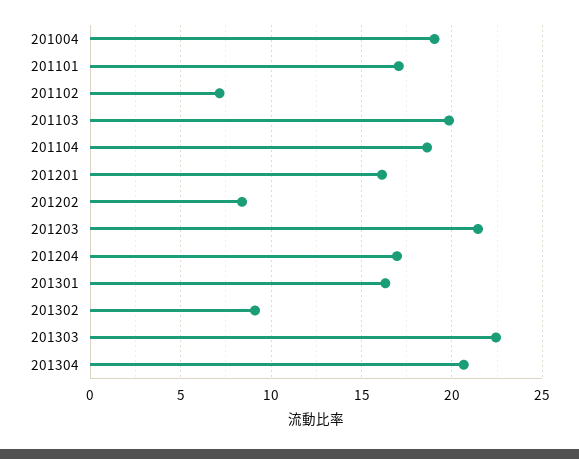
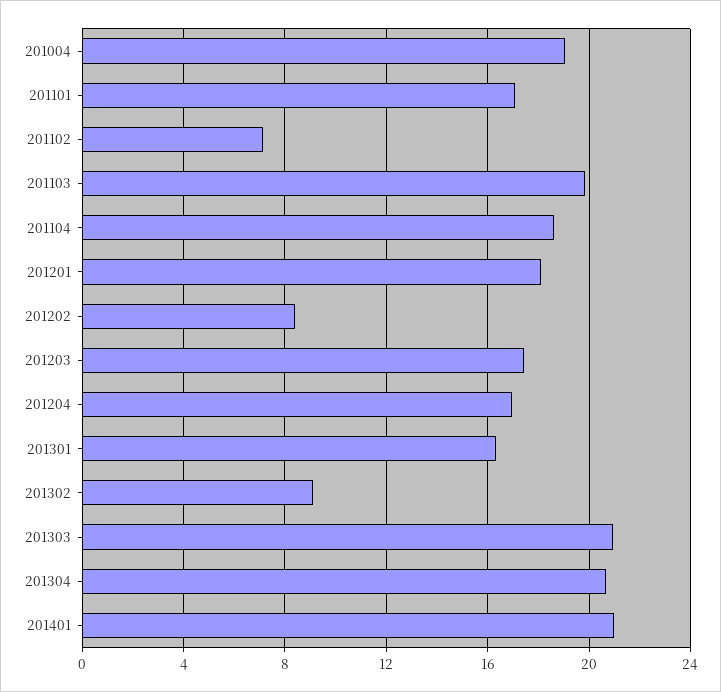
201201: 16 -> 18
201203: 21.5 -> 17.5
201303: 22.5 -> 21
201401: none -> 21

